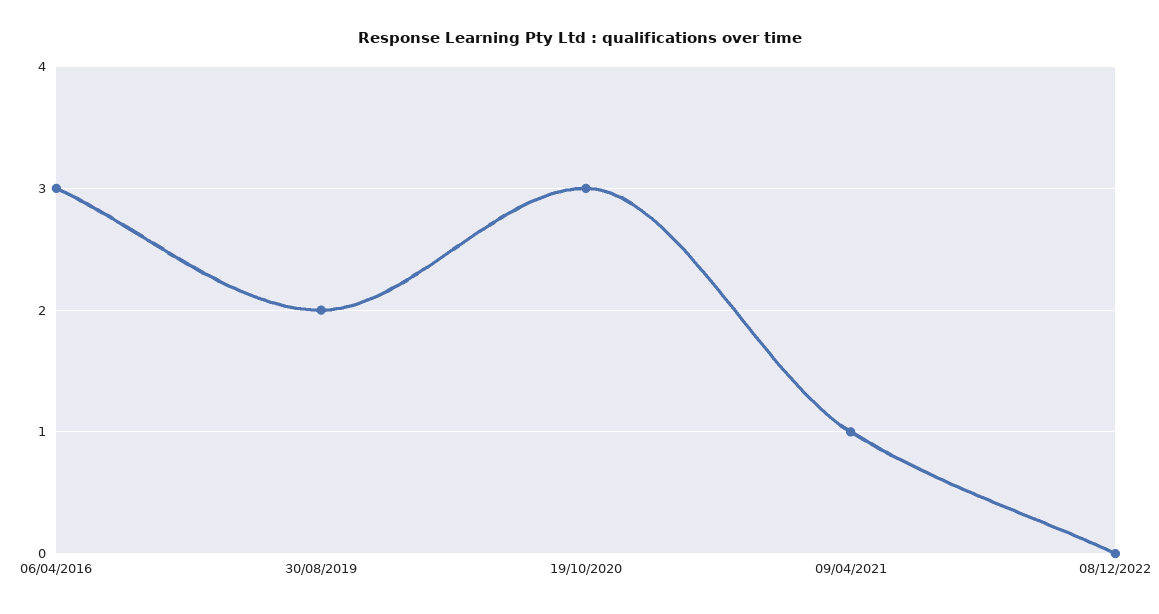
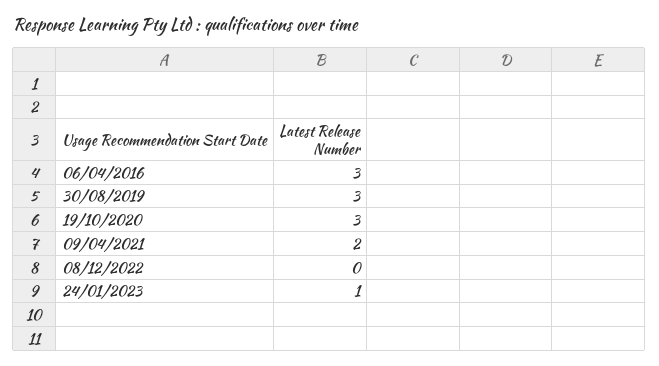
30/08/2019: 2 -> 3
09/04/2021: 1 -> 2
24/01/2023: none -> 1

